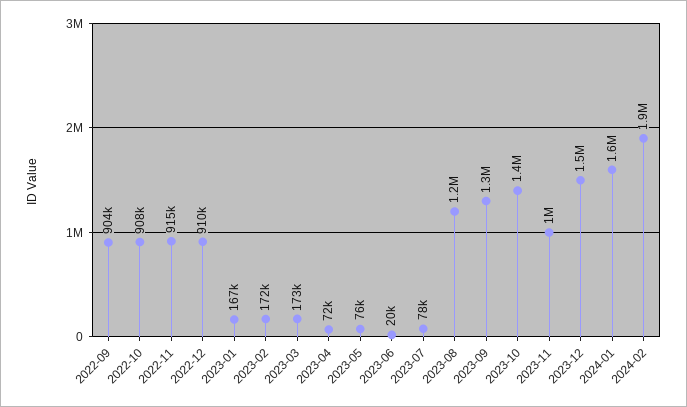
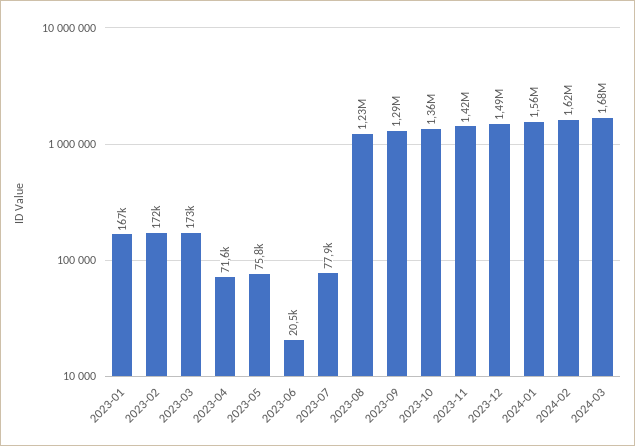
2022-09: 904000 -> none
2022-10: 908000 -> none
2022-11: 915000 -> none
2022-12: 910000 -> none
2023-11: 1000000 -> 1420000
2024-02: 1900000 -> 1620000
2024-03: none -> 1680000

